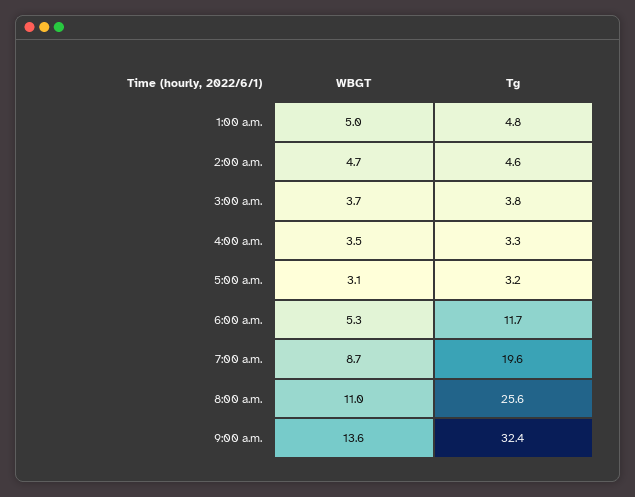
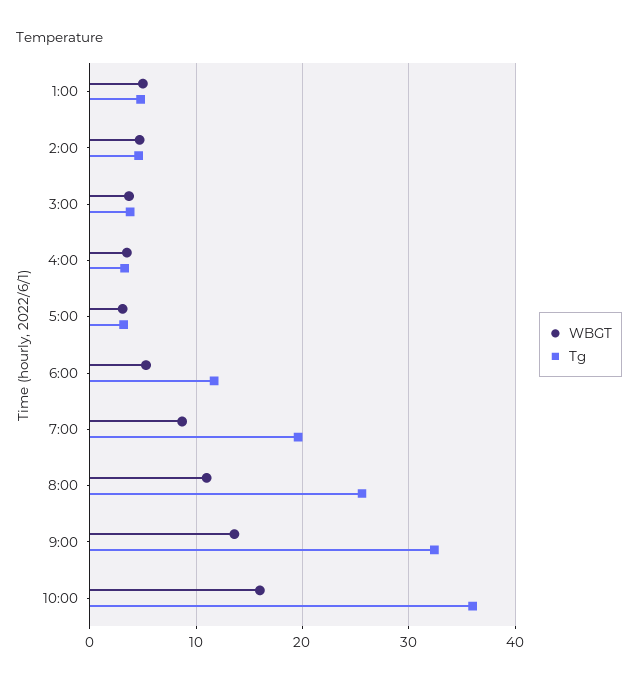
WBGT, 10:00: none -> 16
Tg, 10:00: none -> 36

